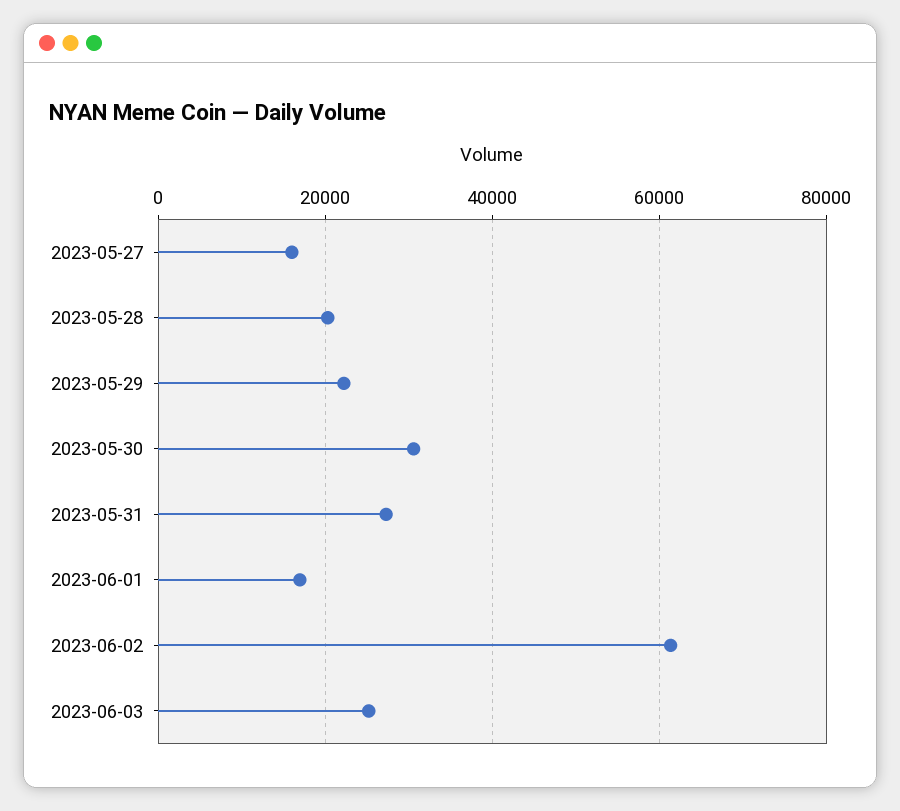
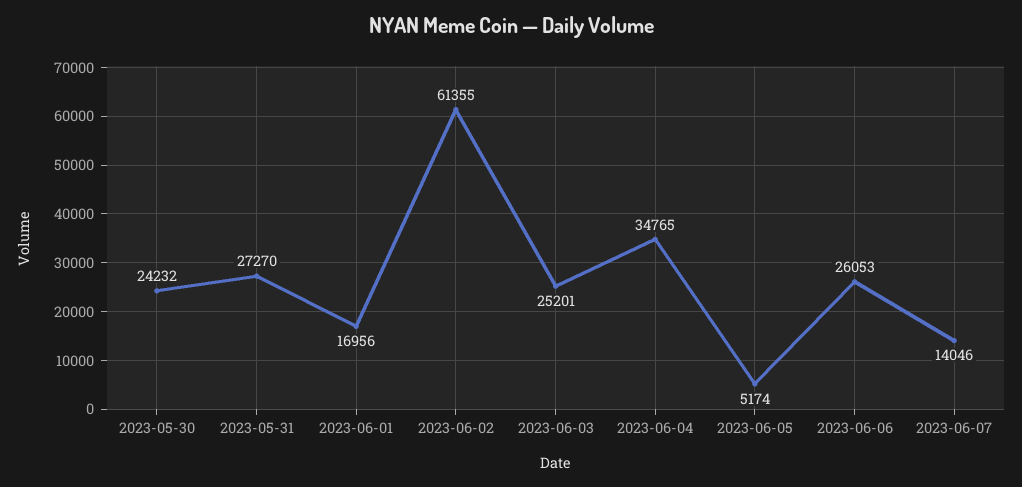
2023-05-27: 16000 -> none
2023-05-28: 20000 -> none
2023-05-29: 22000 -> none
2023-05-30: 30000 -> 24232
2023-06-04: none -> 34765
2023-06-05: none -> 5174
2023-06-06: none -> 26053
2023-06-07: none -> 14046

